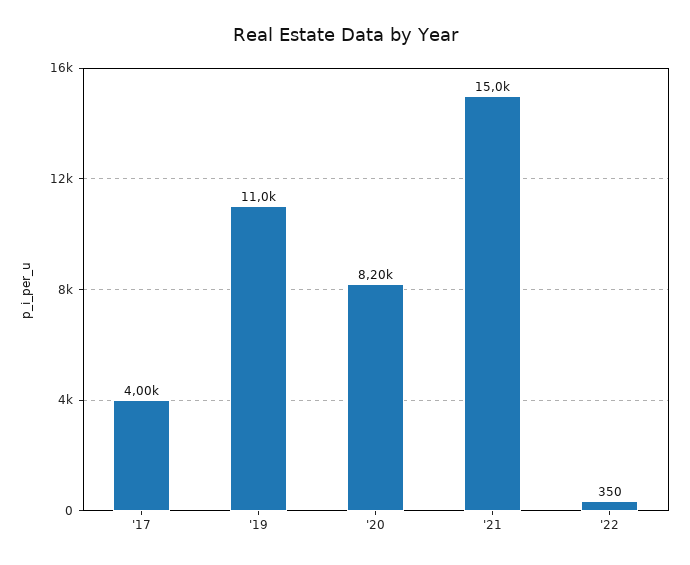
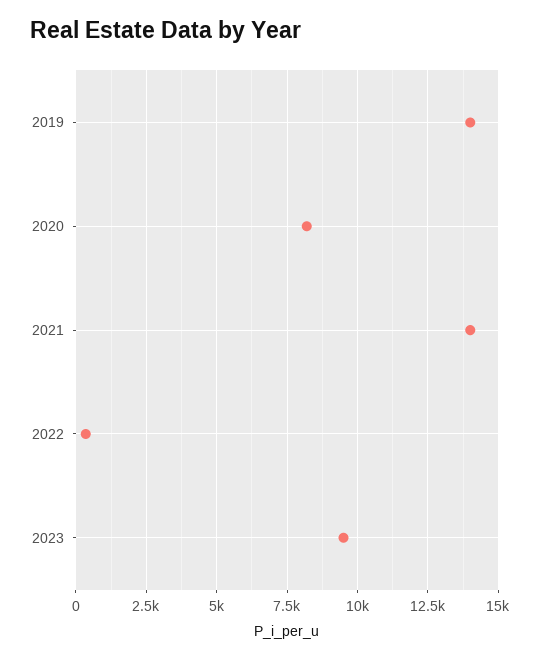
'17: 4000 -> none
'19: 11000 -> 14000
'21: 15000 -> 14000
2023: none -> 9500

